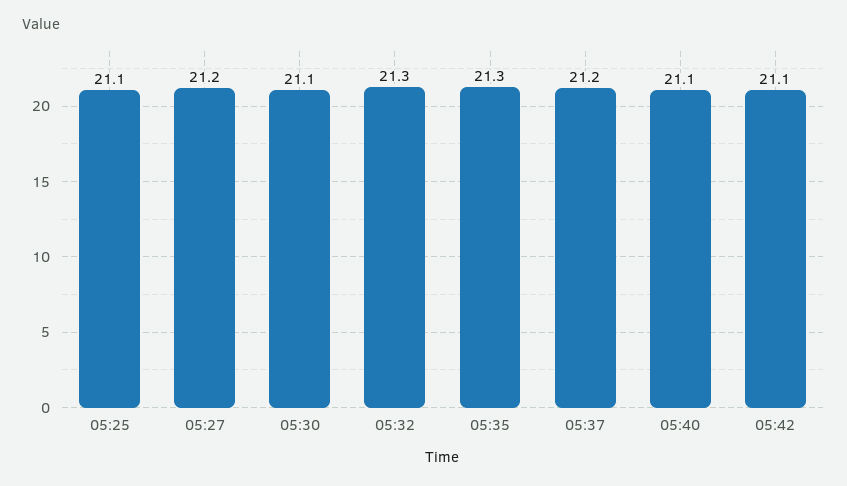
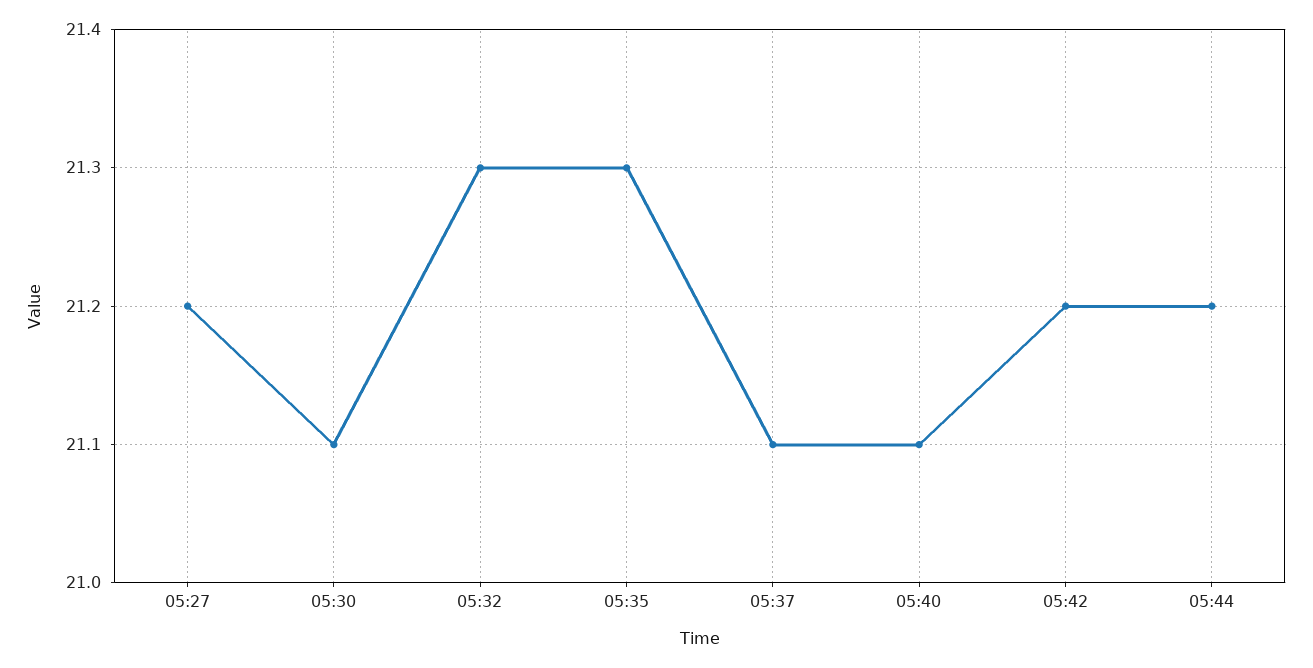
05:25: 21.1 -> none
05:37: 21.2 -> 21.1
05:42: 21.1 -> 21.2
05:44: none -> 21.2

